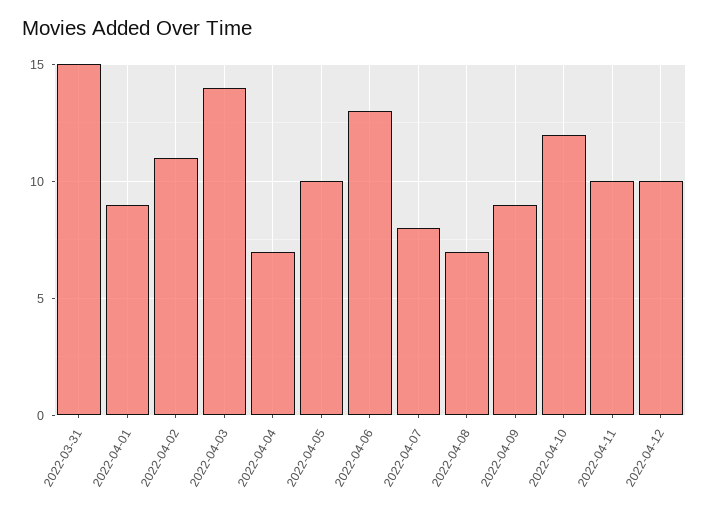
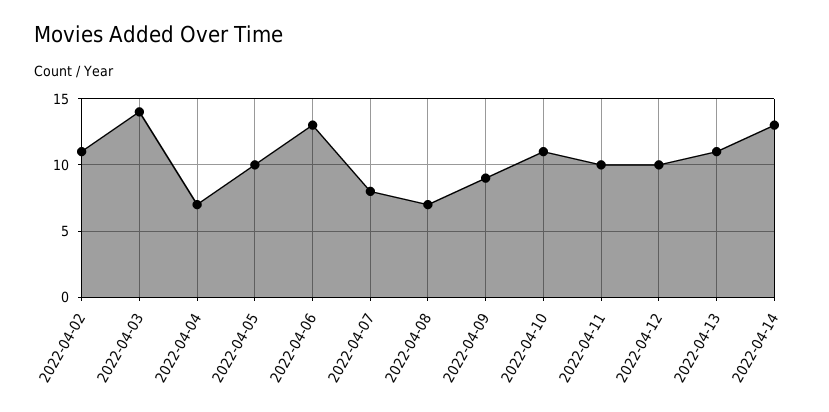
2022-03-31: 15 -> none
2022-04-01: 9 -> none
2022-04-10: 12 -> 11
2022-04-13: none -> 11
2022-04-14: none -> 13

